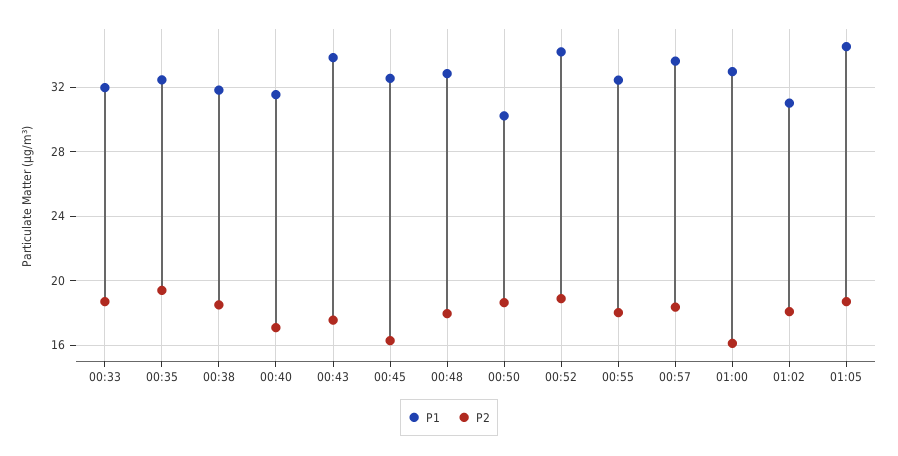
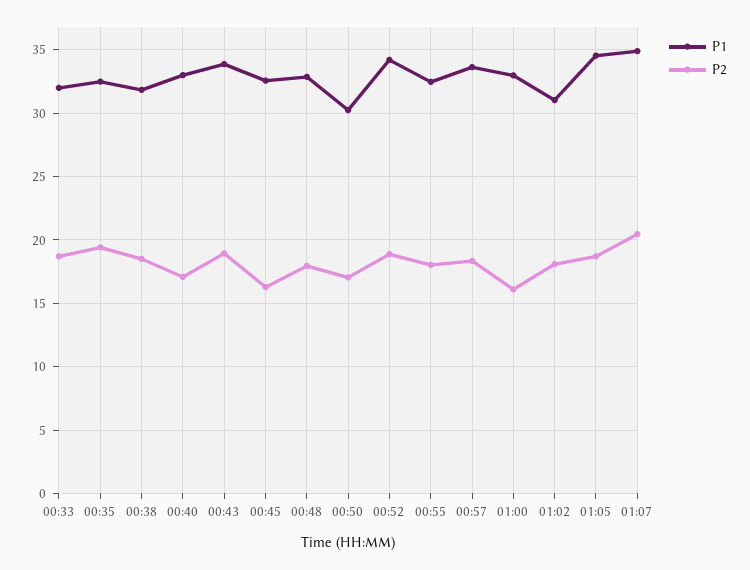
P1, 00:40: 31.5 -> 33
P2, 00:43: 17.5 -> 19
P2, 00:50: 18.5 -> 17
P1, 01:07: none -> 35
P2, 01:07: none -> 20.5

